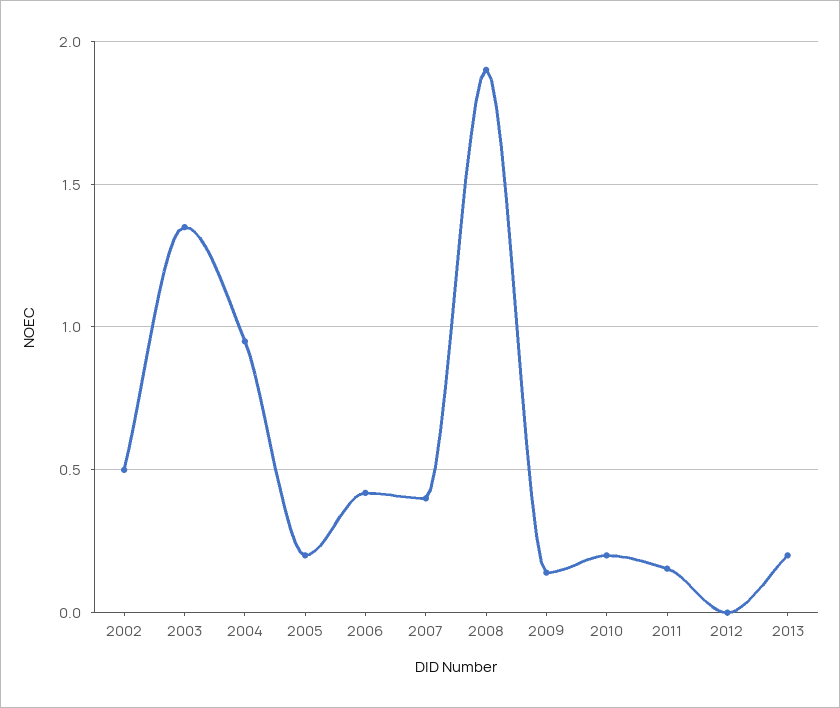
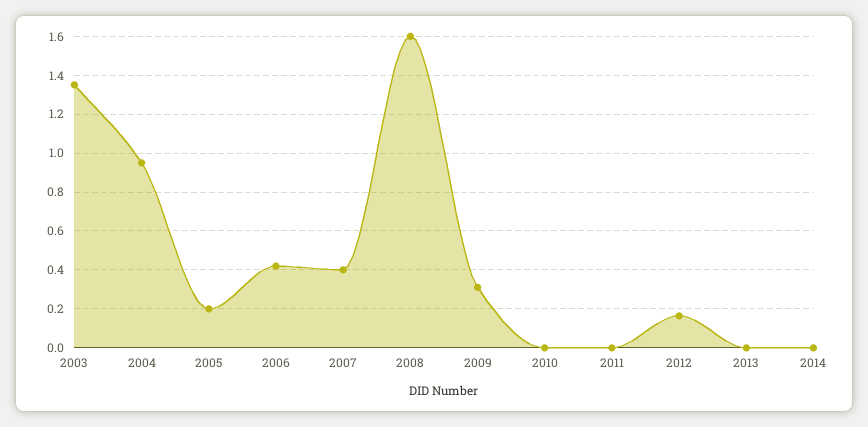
2002: 0.5 -> none
2008: 1.9 -> 1.6
2009: 0.15 -> 0.3
2010: 0.2 -> 0
2011: 0.15 -> 0
2012: 0 -> 0.15
2013: 0.2 -> 0
2014: none -> 0

